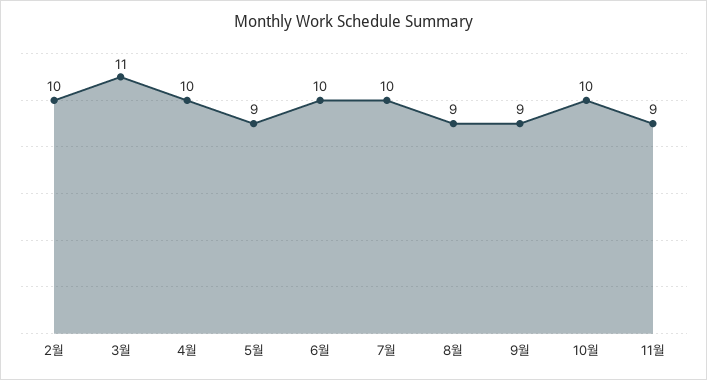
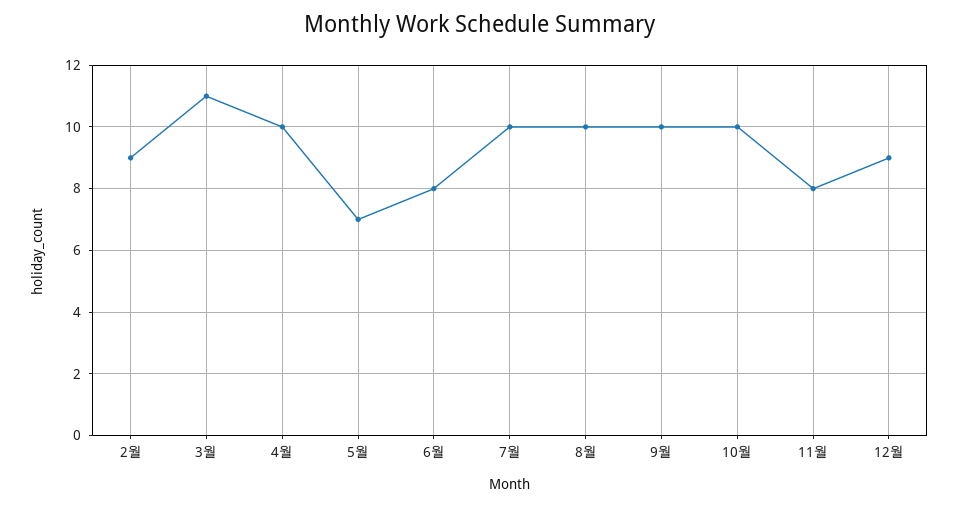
2월: 10 -> 9
5월: 9 -> 7
6월: 10 -> 8
8월: 9 -> 10
9월: 9 -> 10
11월: 9 -> 8
12월: none -> 9

